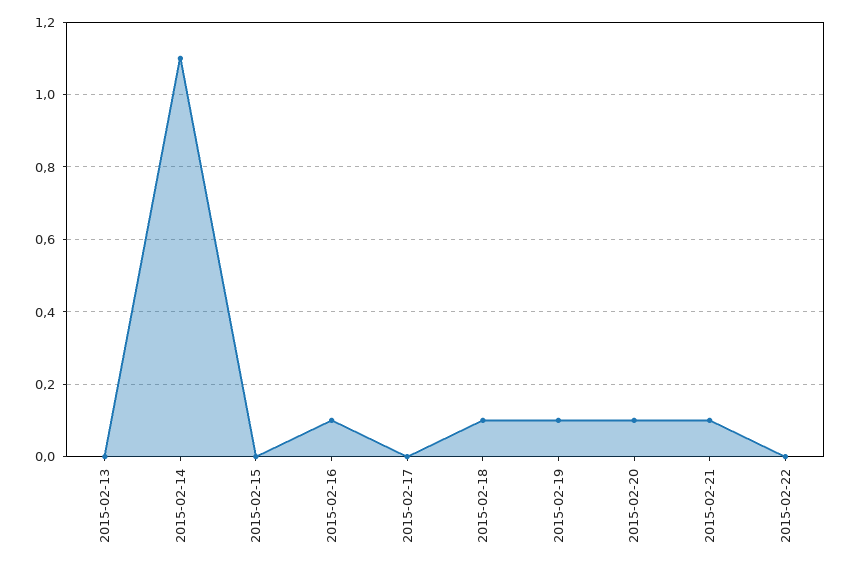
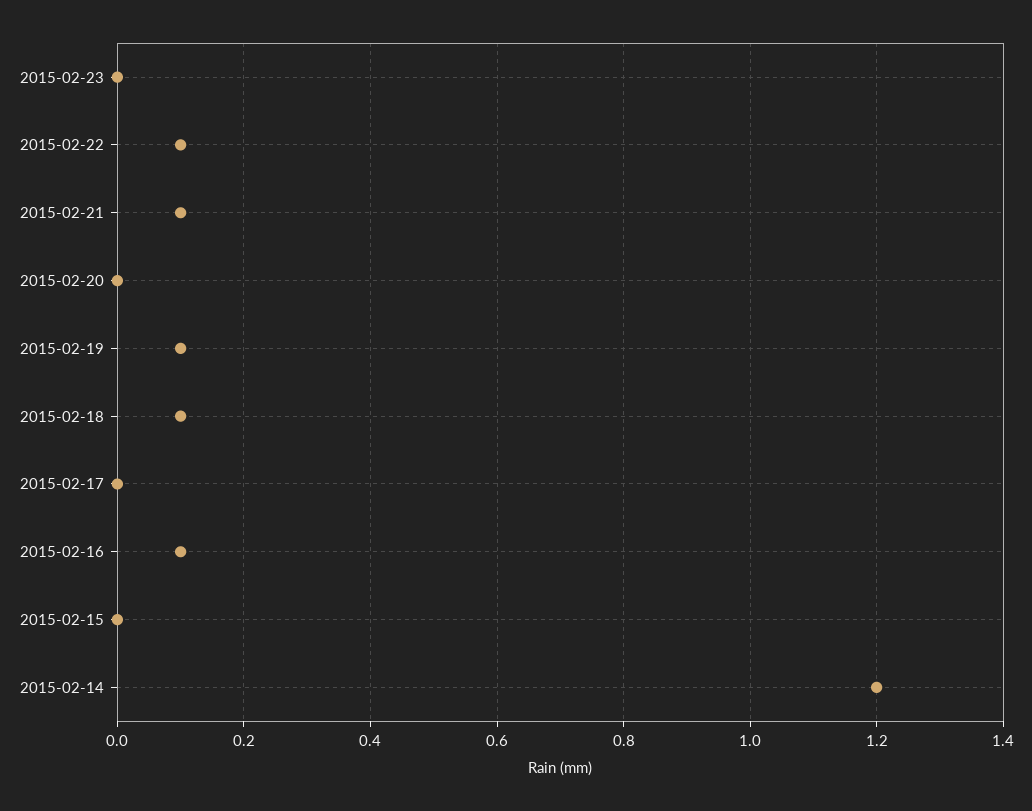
2015-02-13: 0 -> none
2015-02-14: 1.1 -> 1.2
2015-02-20: 0.1 -> 0
2015-02-22: 0 -> 0.1
2015-02-23: none -> 0

